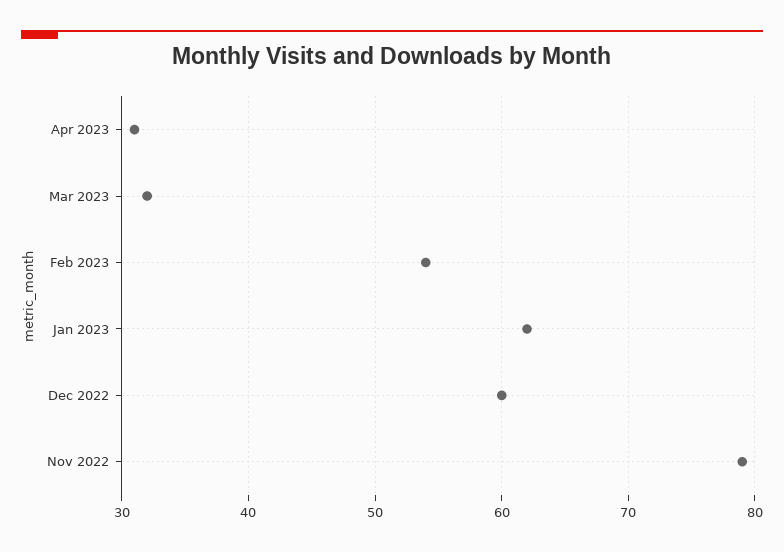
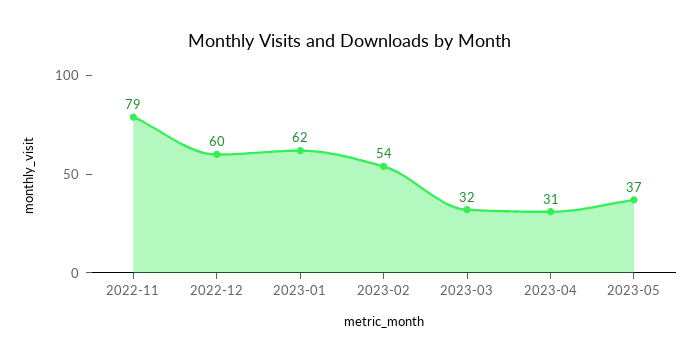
2023-05: none -> 37

